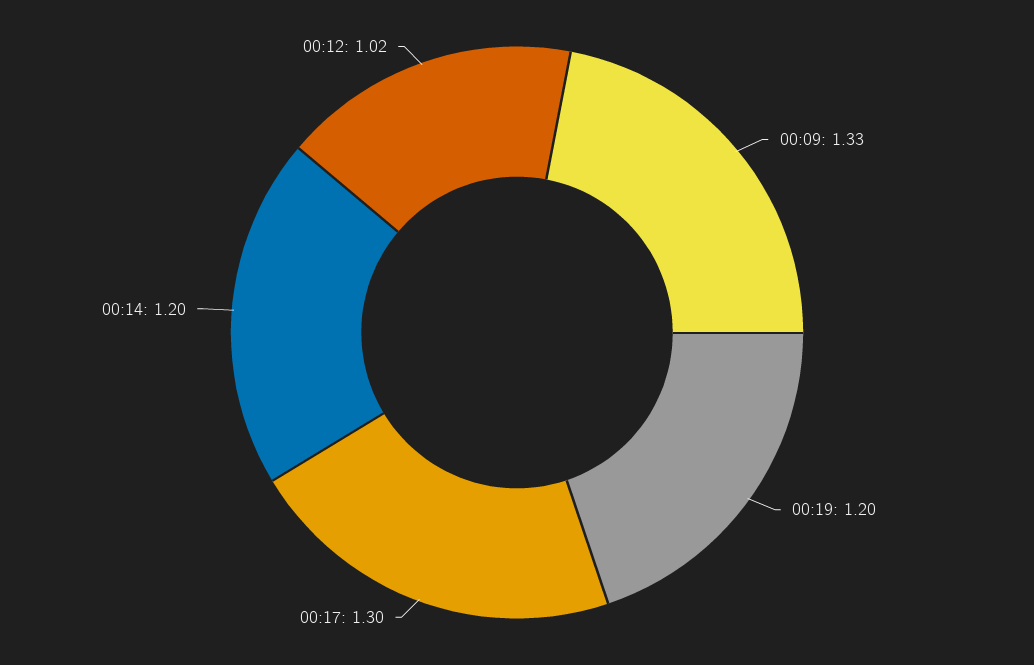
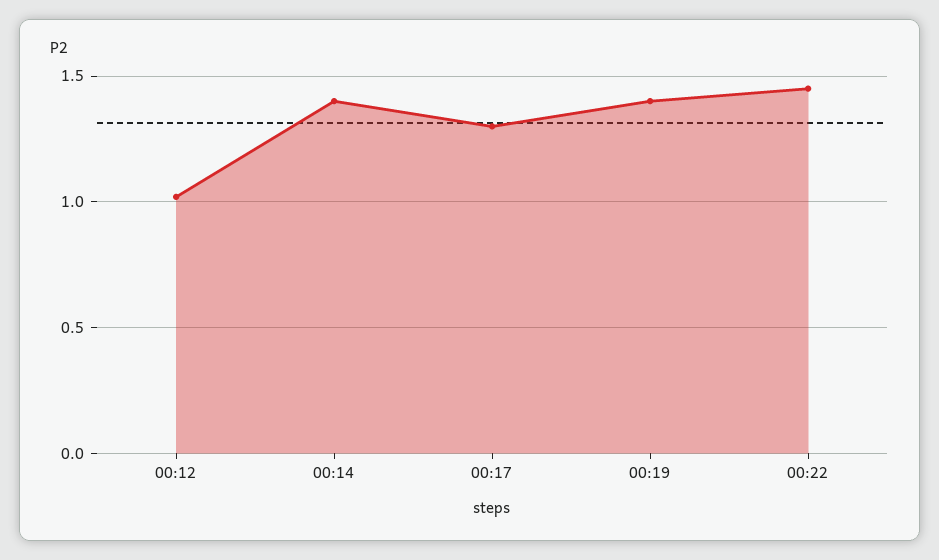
00:09: 1.33 -> none
00:19: 1.2 -> 1.4
00:14: 1.2 -> 1.4
00:22: none -> 1.45

